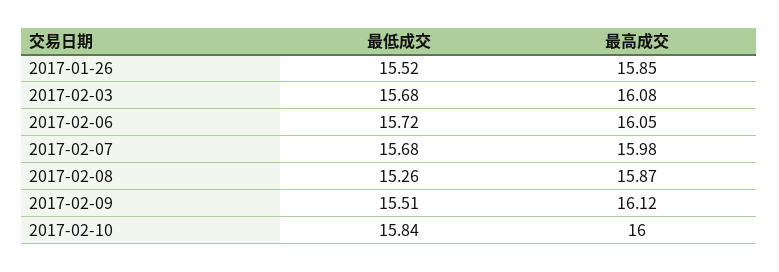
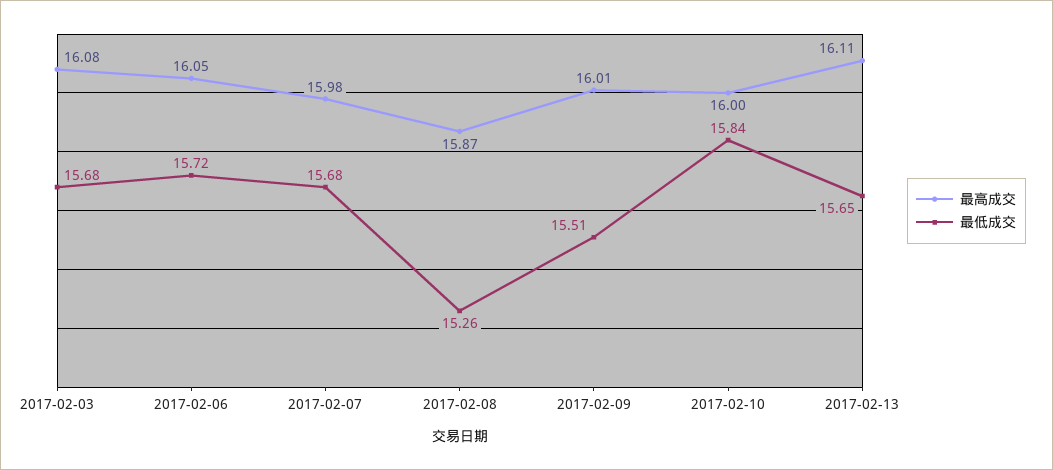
最低成交, 2017-01-26: 15.52 -> none
最高成交, 2017-01-26: 15.85 -> none
最高成交, 2017-02-09: 16.12 -> 16.01
最高成交, 2017-02-13: none -> 16.11
最低成交, 2017-02-13: none -> 15.65

